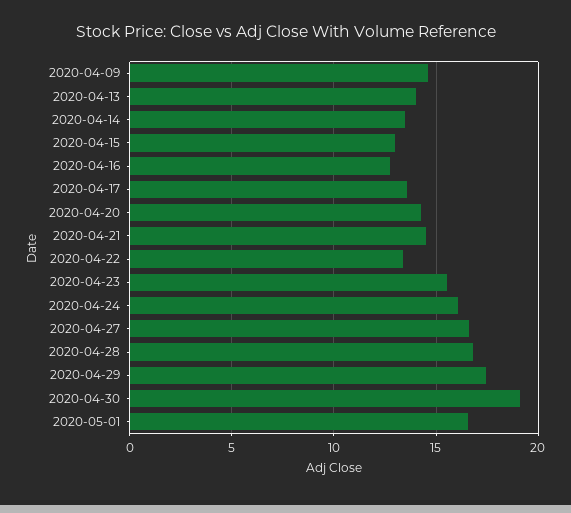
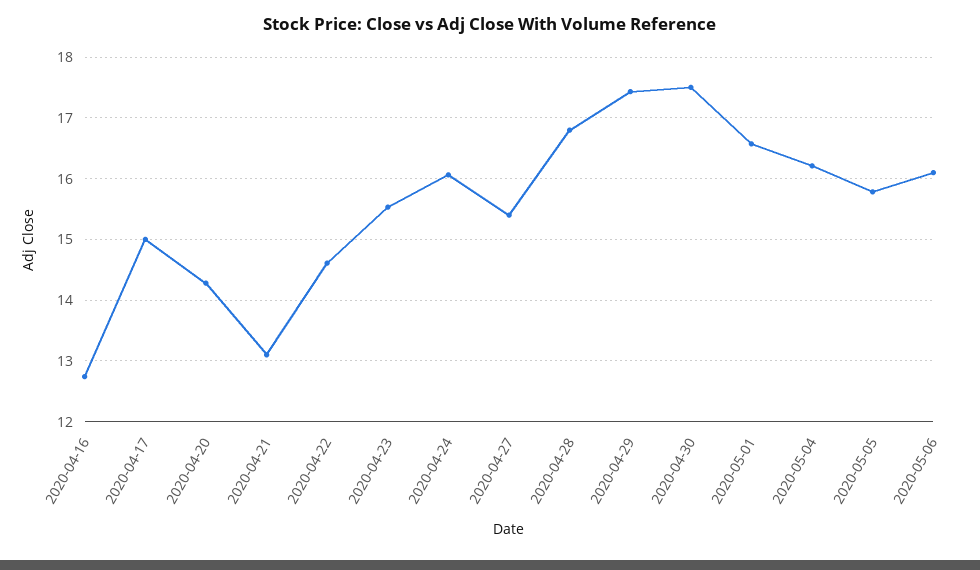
2020-04-09: 14.5 -> none
2020-04-13: 14 -> none
2020-04-14: 13.5 -> none
2020-04-15: 13 -> none
2020-04-17: 13.5 -> 15
2020-04-21: 14.5 -> 13.1
2020-04-22: 13.5 -> 14.6
2020-04-27: 16.5 -> 15.4
2020-04-30: 19 -> 17.5
2020-05-04: none -> 16.2
2020-05-05: none -> 15.8
2020-05-06: none -> 16.1

